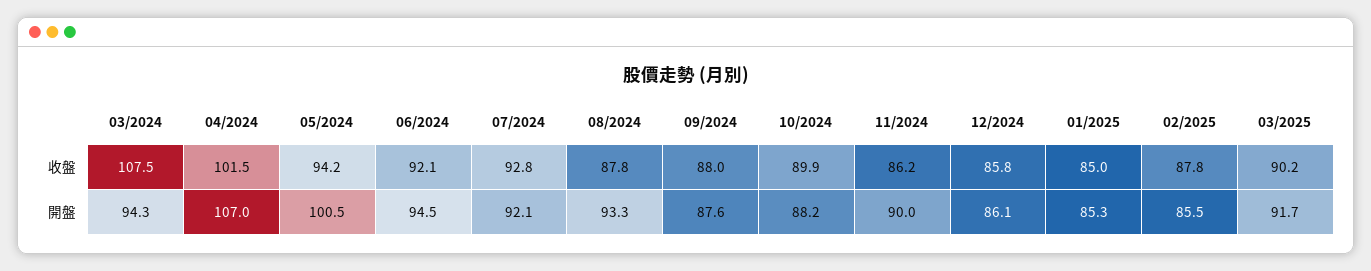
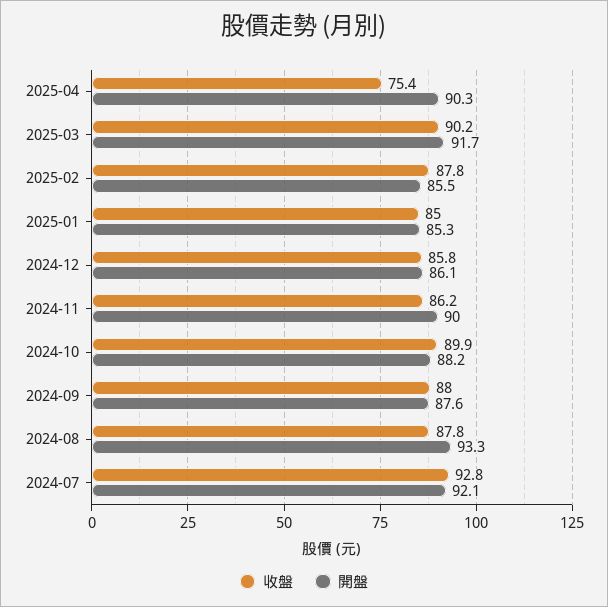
收盤, 03/2024: 107.5 -> none
收盤, 04/2024: 101.5 -> none
收盤, 05/2024: 94.2 -> none
收盤, 06/2024: 92.1 -> none
開盤, 03/2024: 94.3 -> none
開盤, 04/2024: 107 -> none
開盤, 05/2024: 100.5 -> none
開盤, 06/2024: 94.5 -> none
收盤, 2025-04: none -> 75.4
開盤, 2025-04: none -> 90.3

